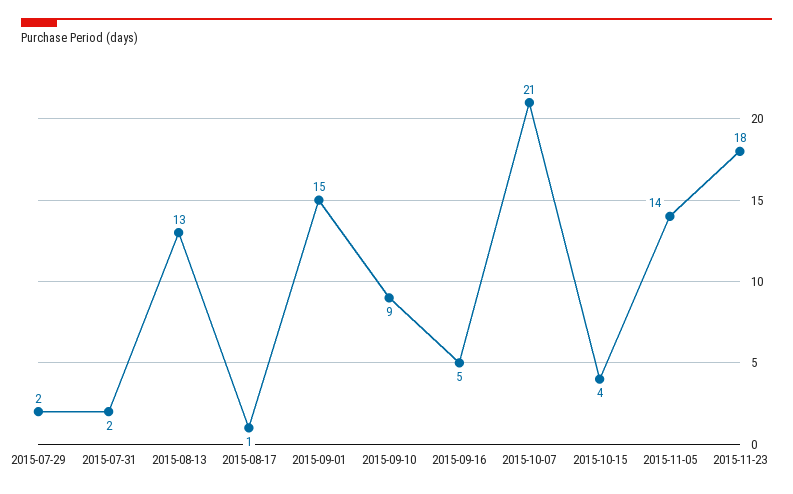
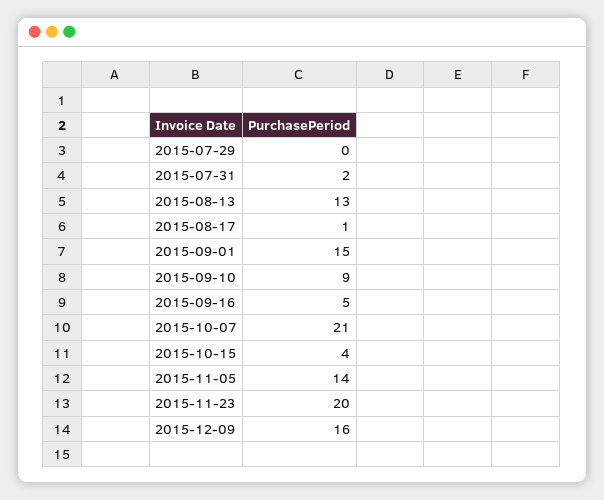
2015-07-29: 2 -> 0
2015-11-23: 18 -> 20
2015-12-09: none -> 16

